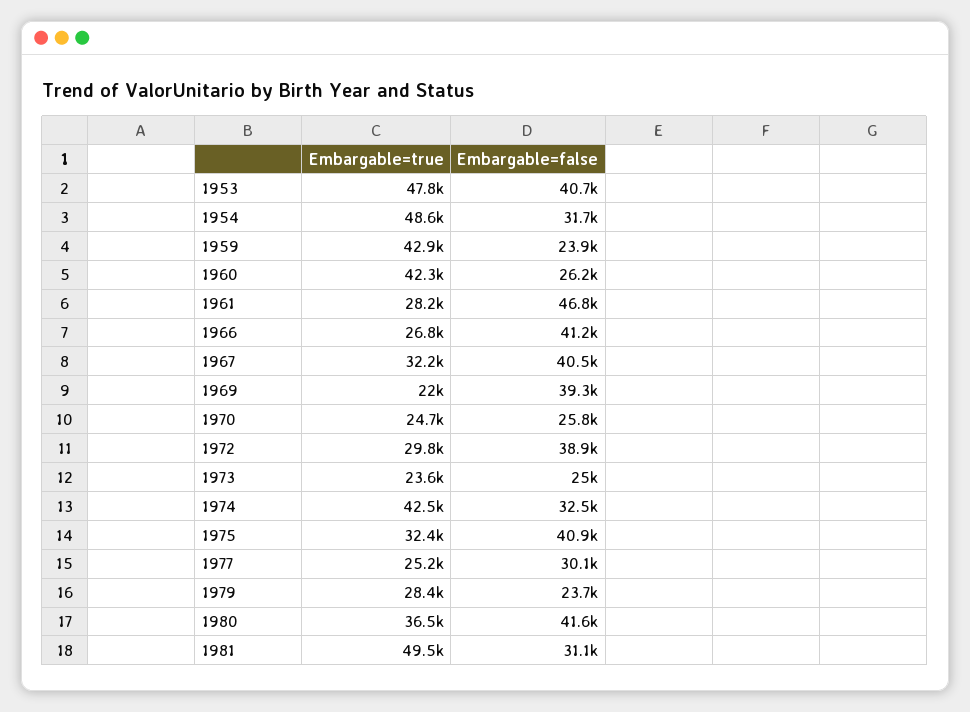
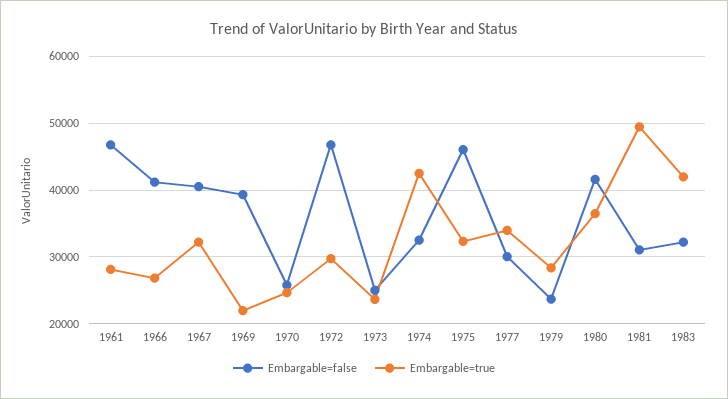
Embargable=true, 1953: 47800 -> none
Embargable=false, 1953: 40700 -> none
Embargable=true, 1954: 48600 -> none
Embargable=false, 1954: 31700 -> none
Embargable=true, 1959: 42900 -> none
Embargable=false, 1959: 23900 -> none
Embargable=true, 1960: 42300 -> none
Embargable=false, 1960: 26200 -> none
Embargable=false, 1972: 38900 -> 47000
Embargable=false, 1975: 40900 -> 46000
Embargable=true, 1977: 25200 -> 34000
Embargable=false, 1983: none -> 32000
Embargable=true, 1983: none -> 42000

